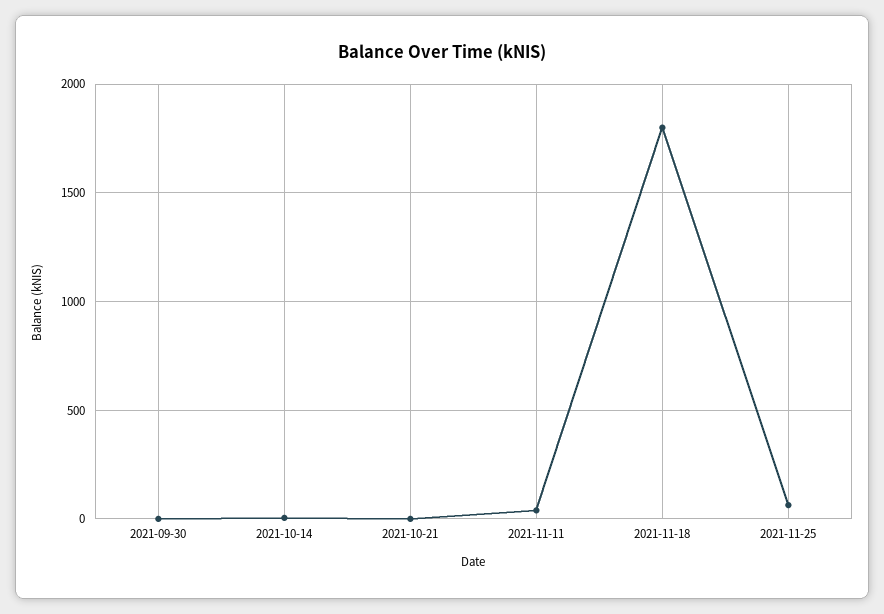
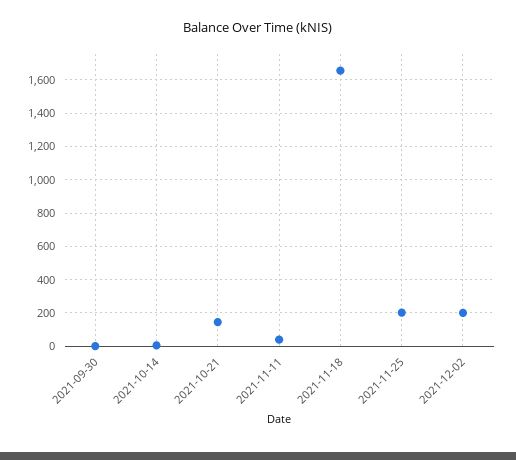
2021-10-21: 0 -> 150
2021-11-18: 1800 -> 1650
2021-11-25: 50 -> 200
2021-12-02: none -> 200

